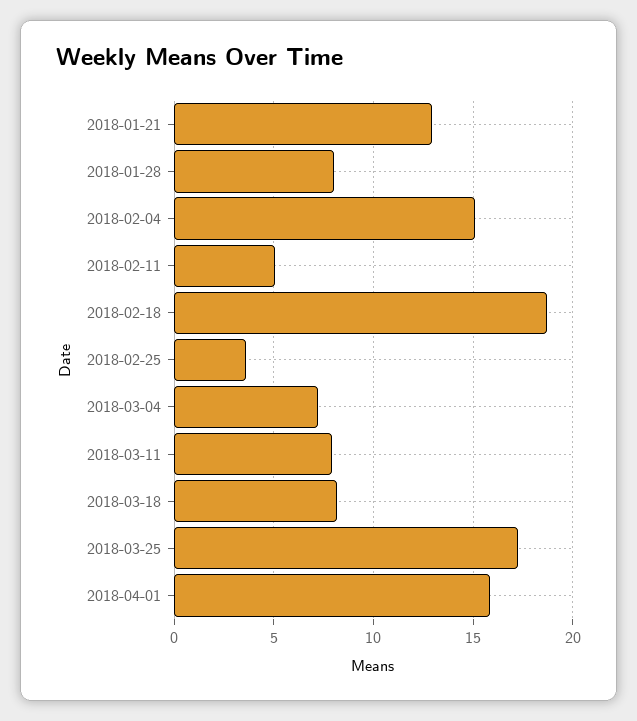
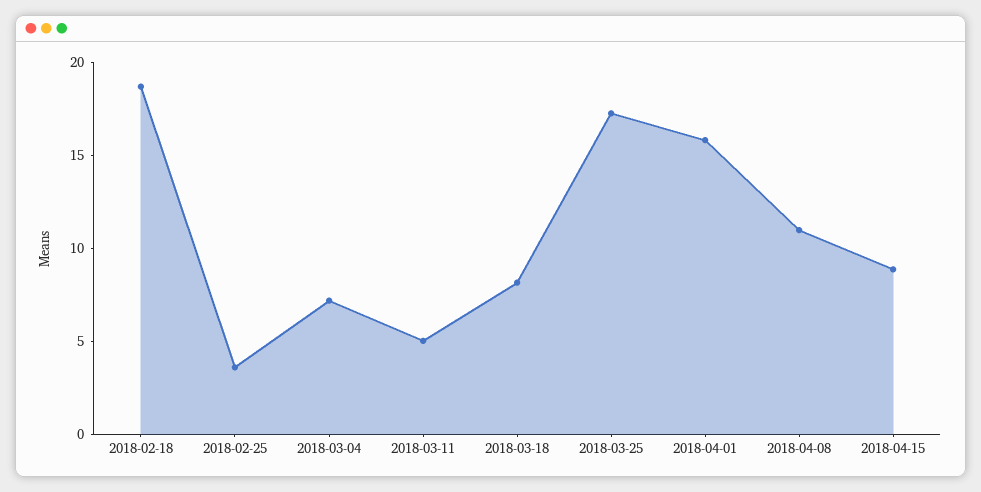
2018-01-21: 13 -> none
2018-01-28: 8 -> none
2018-02-04: 15 -> none
2018-02-11: 5 -> none
2018-03-11: 8 -> 5
2018-04-08: none -> 11
2018-04-15: none -> 9

